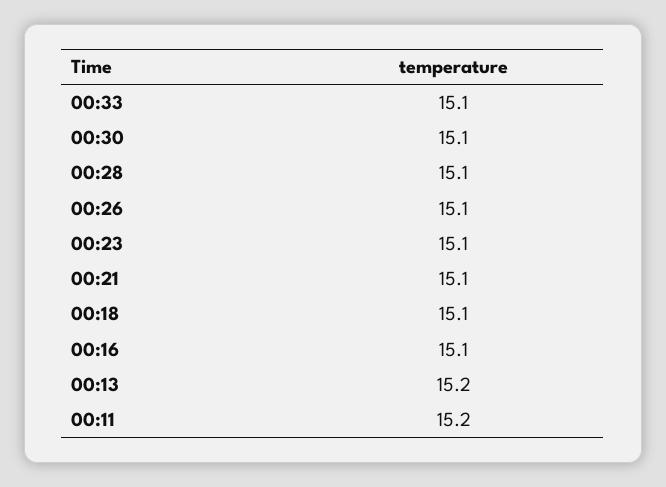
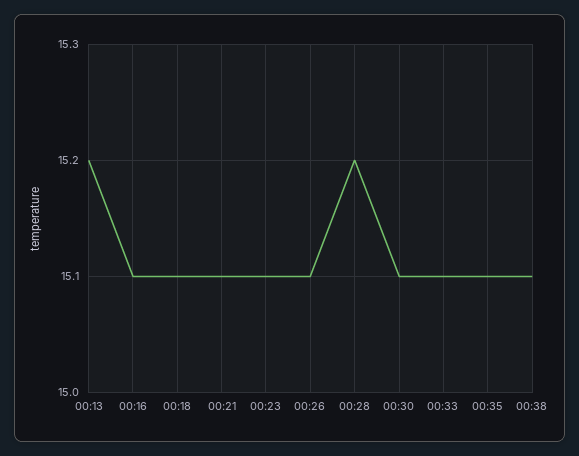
00:28: 15.1 -> 15.2
00:11: 15.2 -> none
00:35: none -> 15.1
00:38: none -> 15.1

